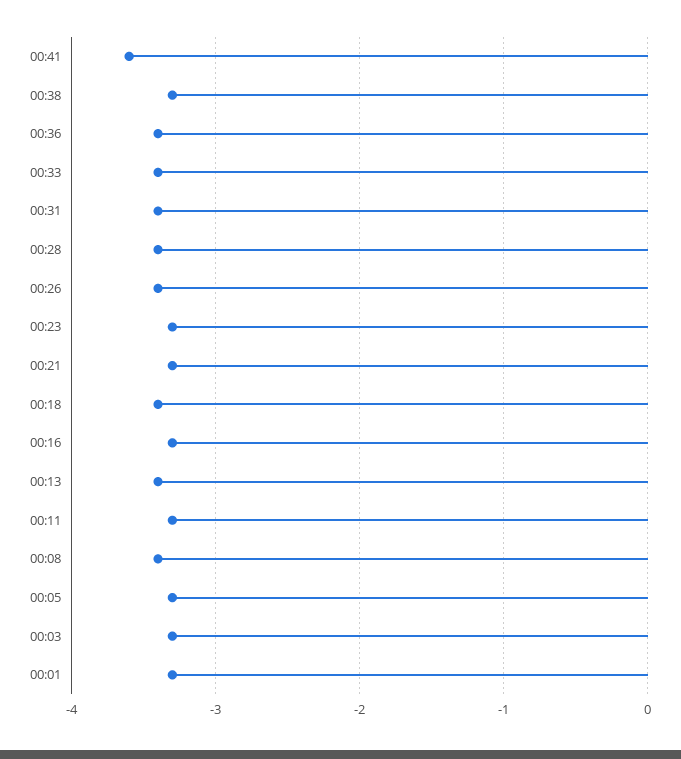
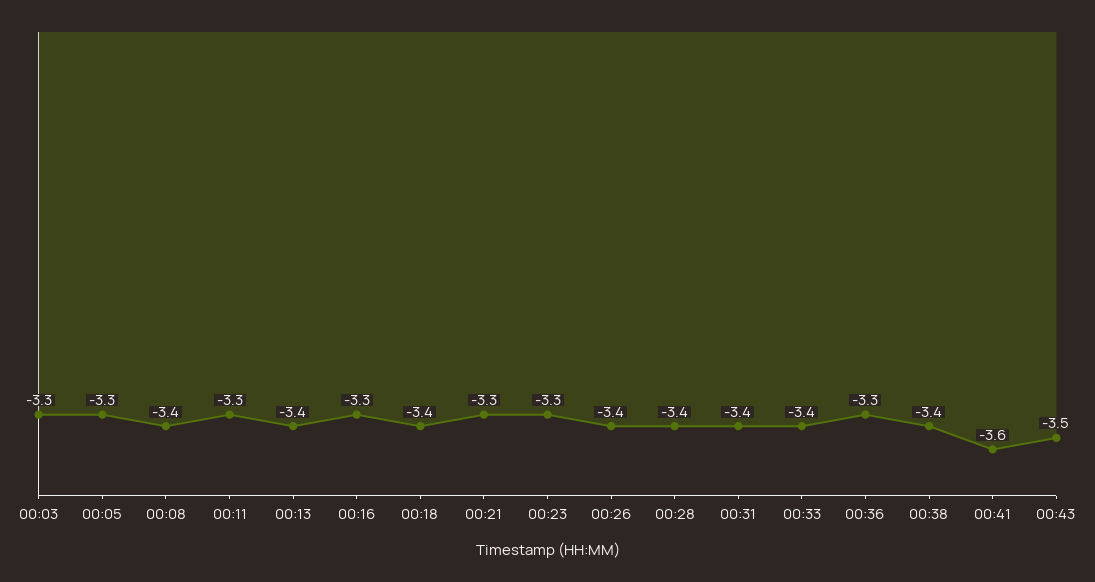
00:38: -3.3 -> -3.4
00:36: -3.4 -> -3.3
00:01: -3.3 -> none
00:43: none -> -3.5

